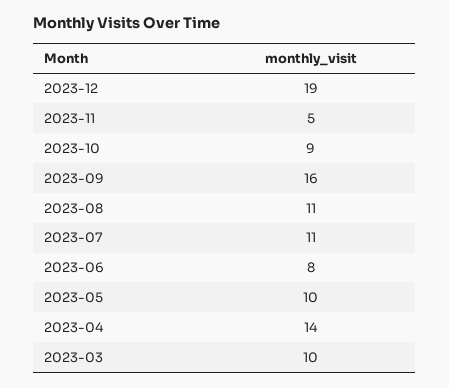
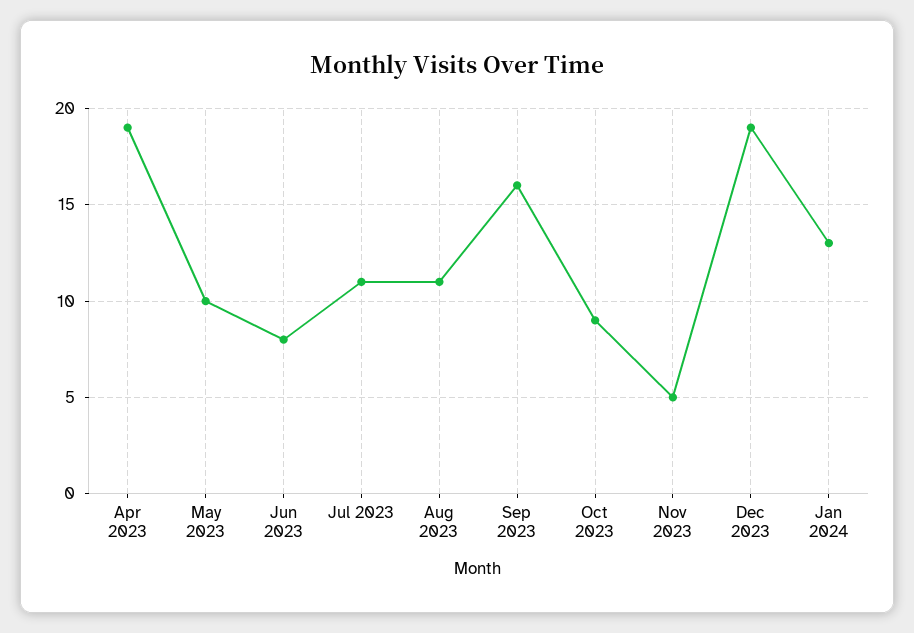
2023-04: 14 -> 19
2023-03: 10 -> none
Jan 2024: none -> 13

